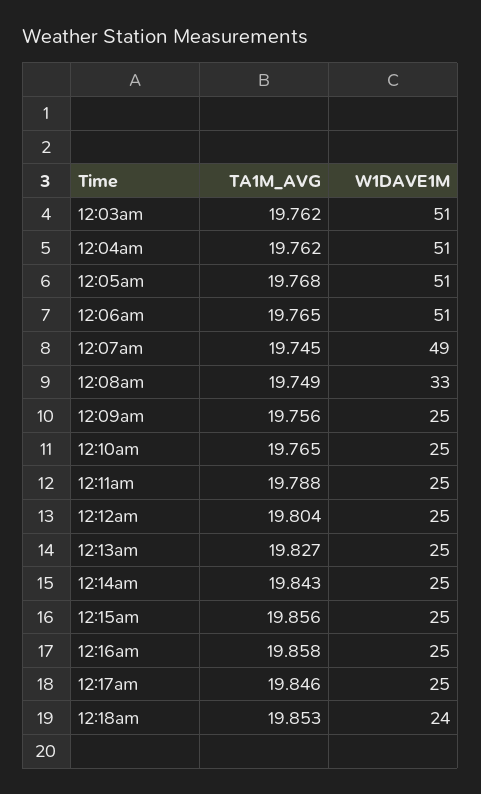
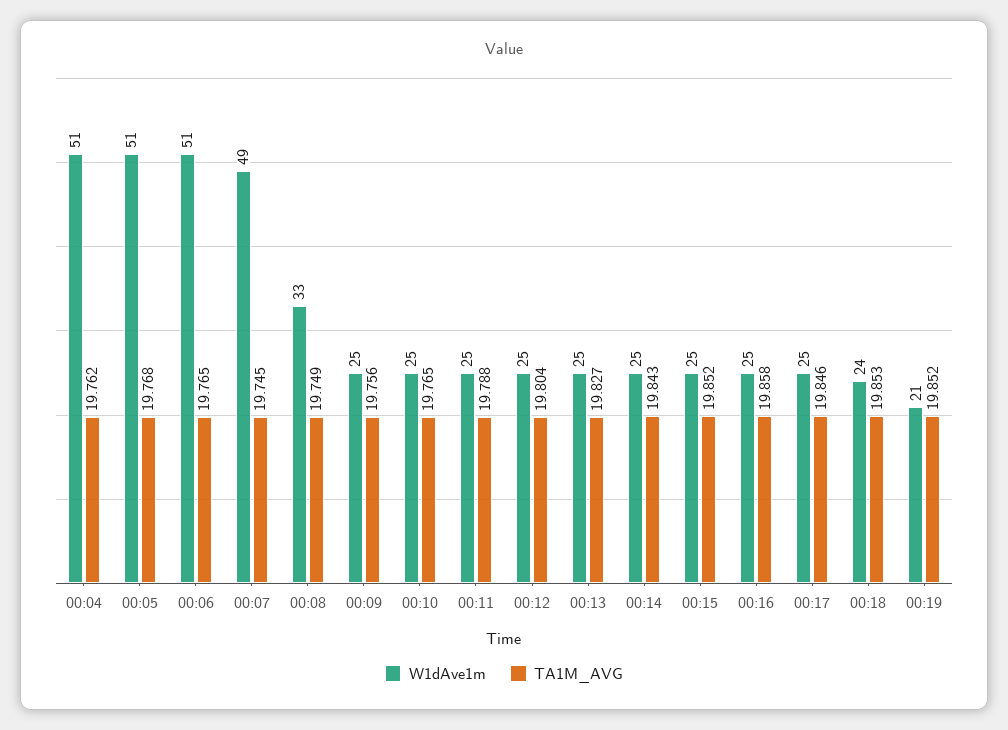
TA1M_AVG, 12:03am: 19.762 -> none
W1DAVE1M, 12:03am: 51 -> none
TA1M_AVG, 12:15am: 19.856 -> 19.852
W1DAVE1M, 00:19: none -> 21
TA1M_AVG, 00:19: none -> 19.852

